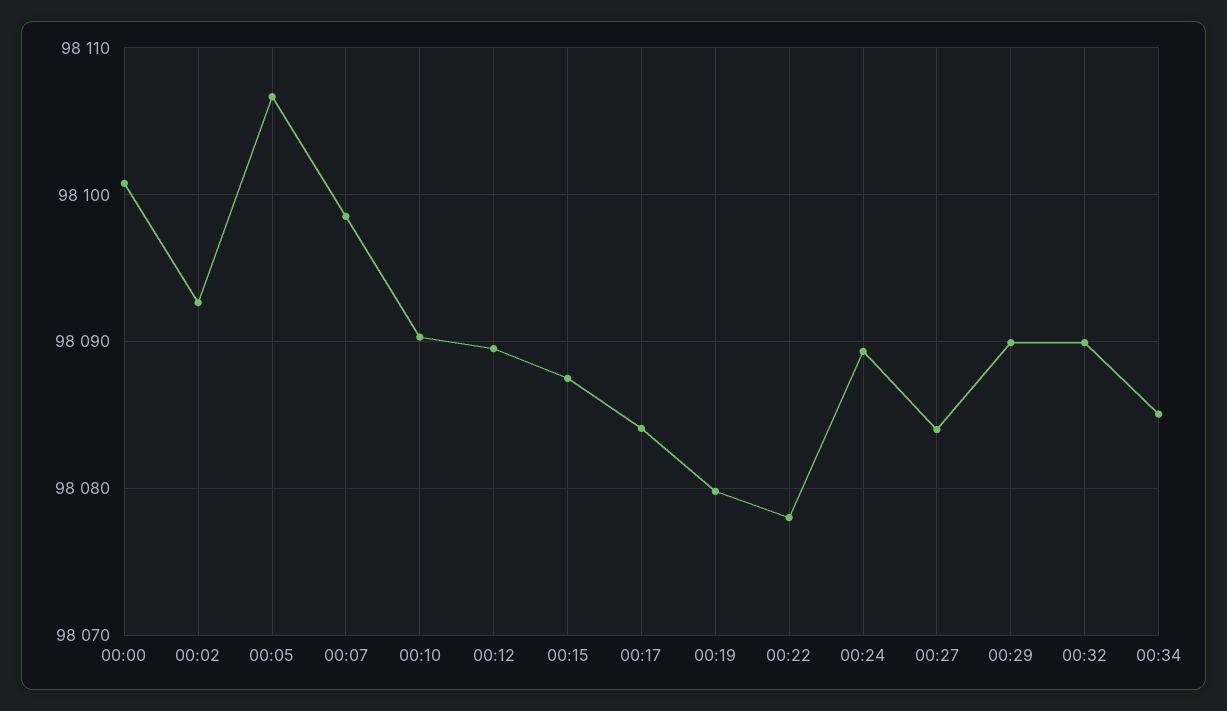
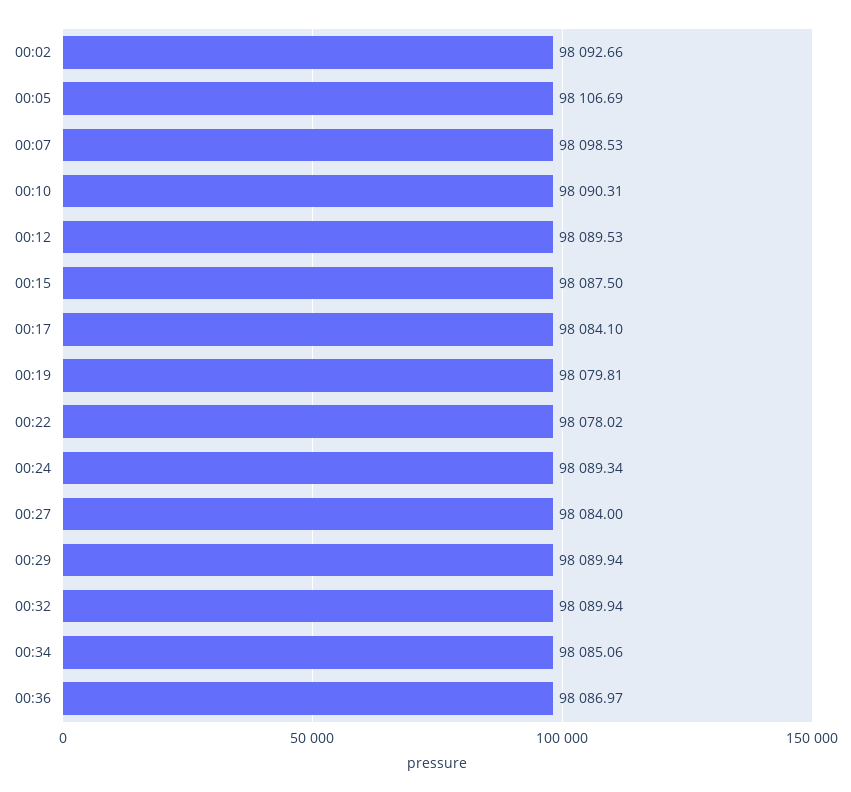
00:00: 98101 -> none
00:36: none -> 98086.97

